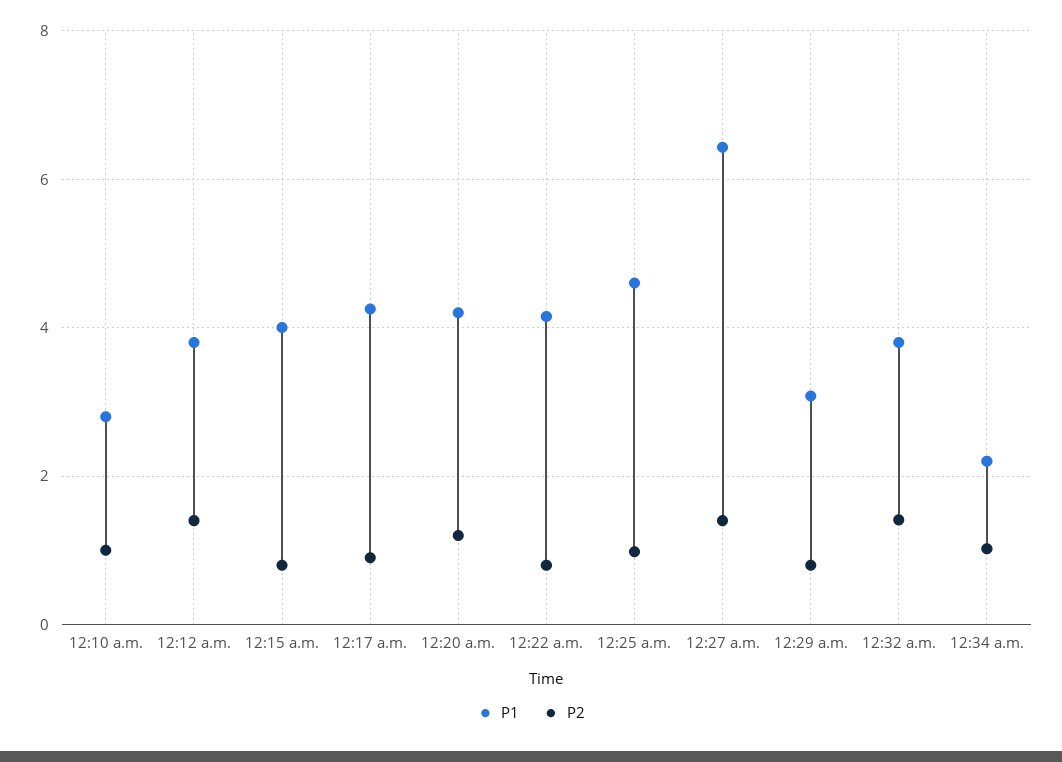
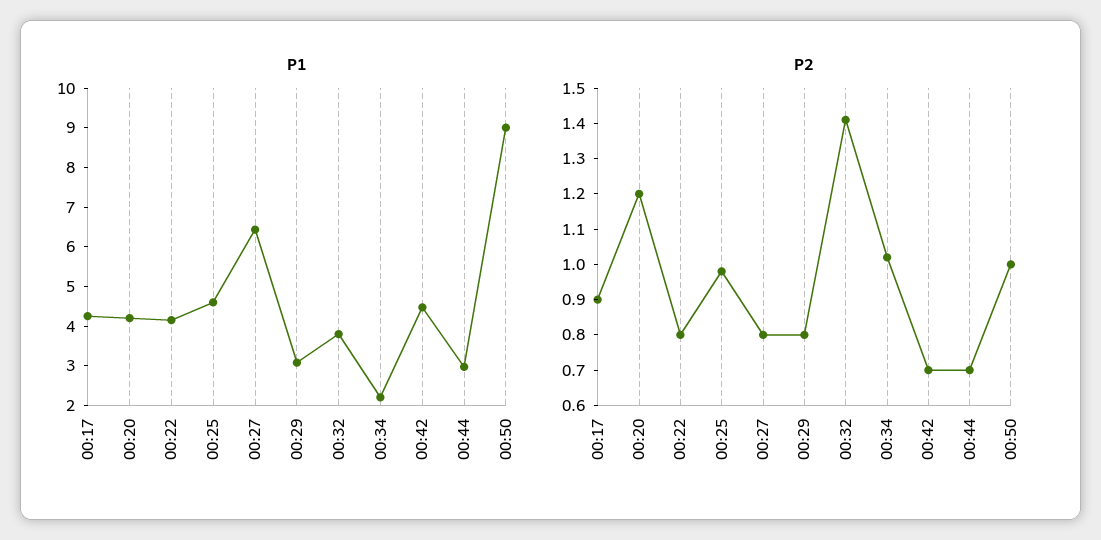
P1, 12:10 a.m.: 2.8 -> none
P2, 12:10 a.m.: 1 -> none
P1, 12:12 a.m.: 3.8 -> none
P2, 12:12 a.m.: 1.4 -> none
P1, 12:15 a.m.: 4 -> none
P2, 12:15 a.m.: 0.8 -> none
P2, 12:27 a.m.: 1.4 -> 0.8
P1, 00:42: none -> 4.5
P1, 00:44: none -> 3
P1, 00:50: none -> 9
P2, 00:42: none -> 0.7
P2, 00:44: none -> 0.7
P2, 00:50: none -> 1

